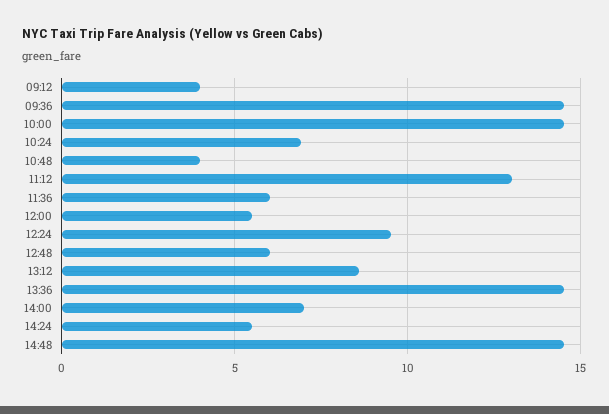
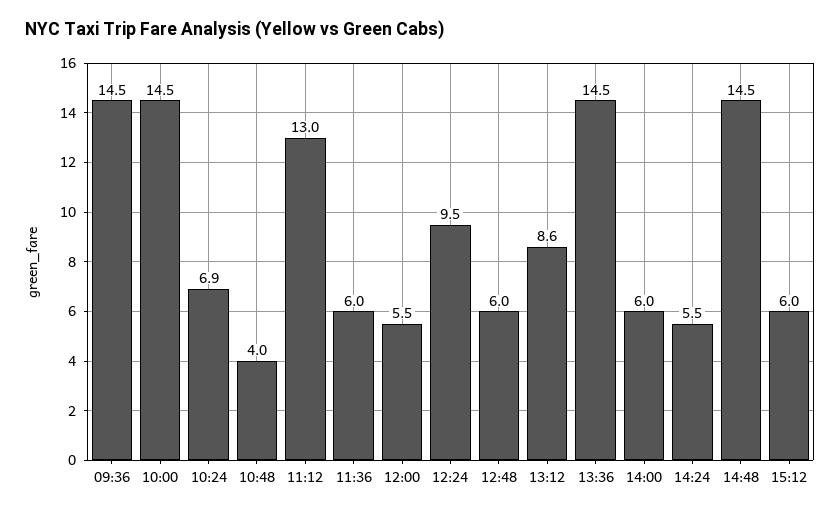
09:12: 4 -> none
14:00: 7 -> 6
15:12: none -> 6

